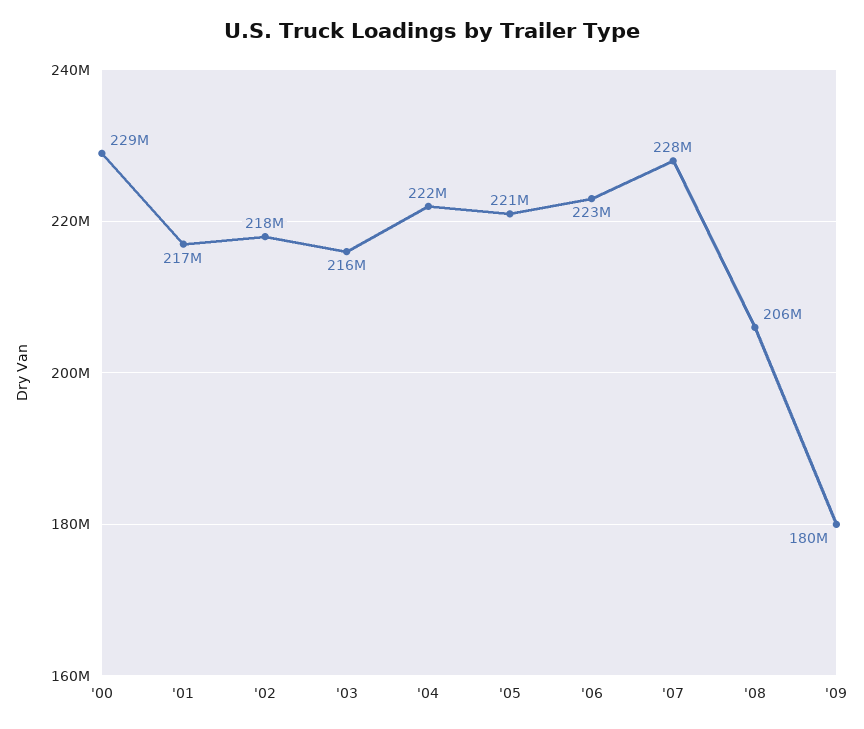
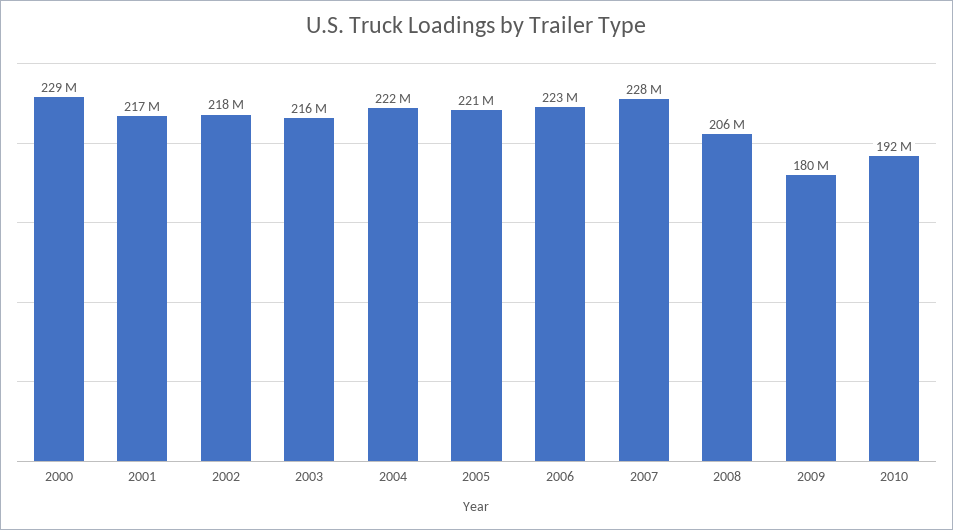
2010: none -> 192000000

